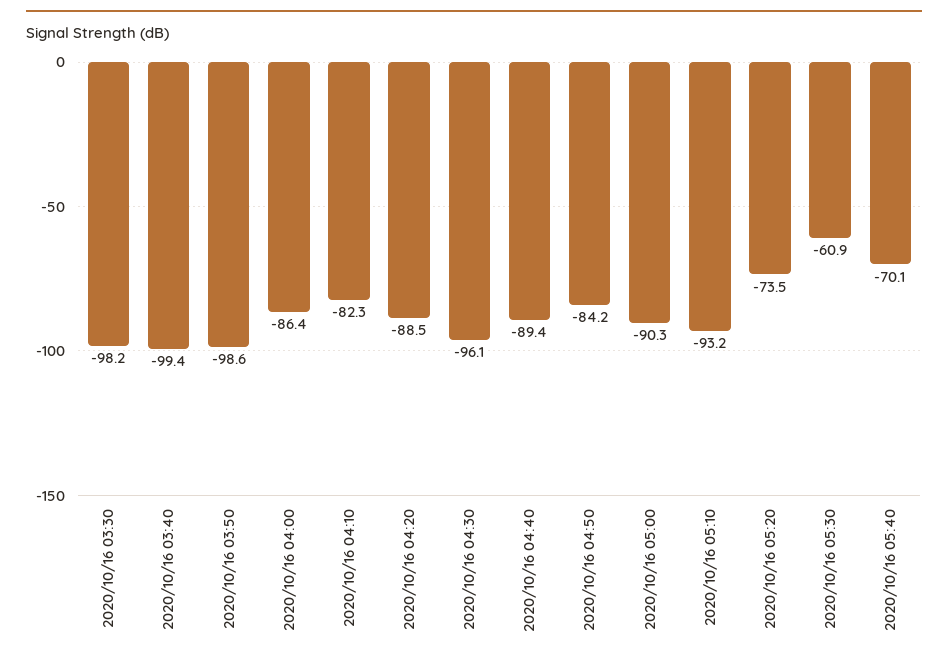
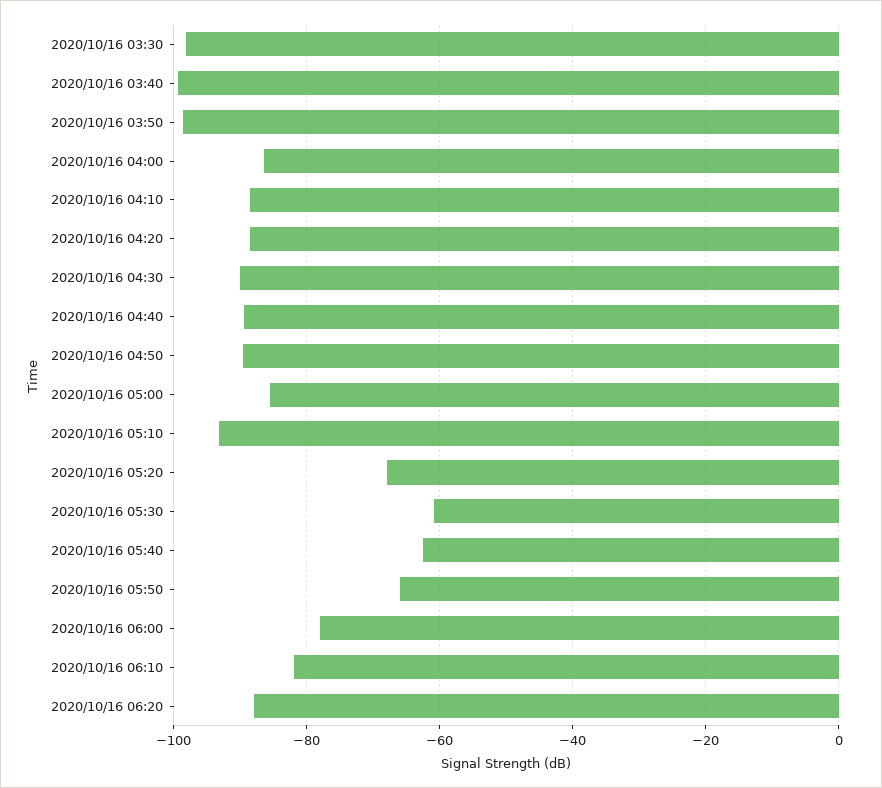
2020/10/16 04:10: -82.3 -> -88
2020/10/16 04:30: -96.1 -> -90
2020/10/16 04:50: -84.2 -> -90
2020/10/16 05:00: -90.3 -> -86
2020/10/16 05:20: -73.5 -> -68
2020/10/16 05:40: -70.1 -> -62
2020/10/16 05:50: none -> -66
2020/10/16 06:00: none -> -78
2020/10/16 06:10: none -> -82
2020/10/16 06:20: none -> -88

